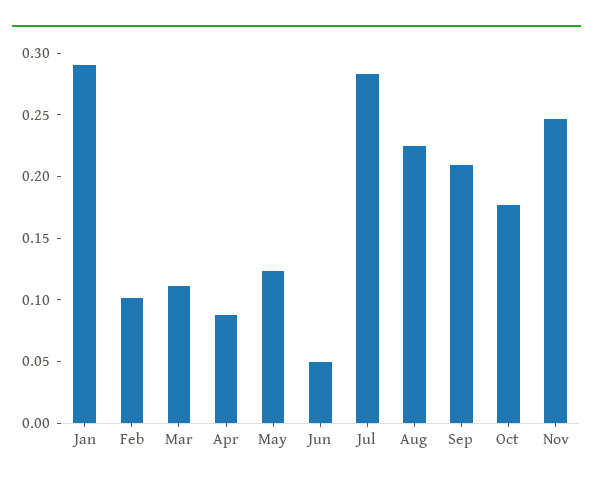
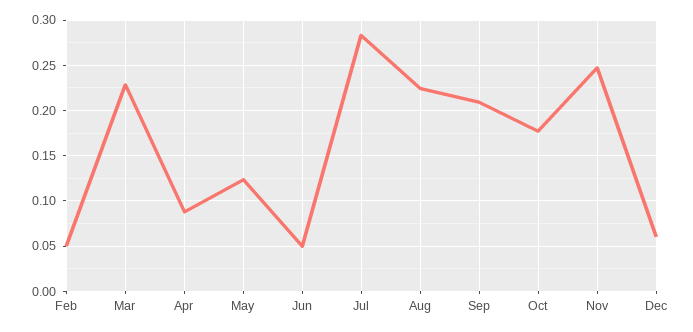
Jan: 0.29 -> none
Feb: 0.1 -> 0.05
Mar: 0.11 -> 0.23
Dec: none -> 0.06

